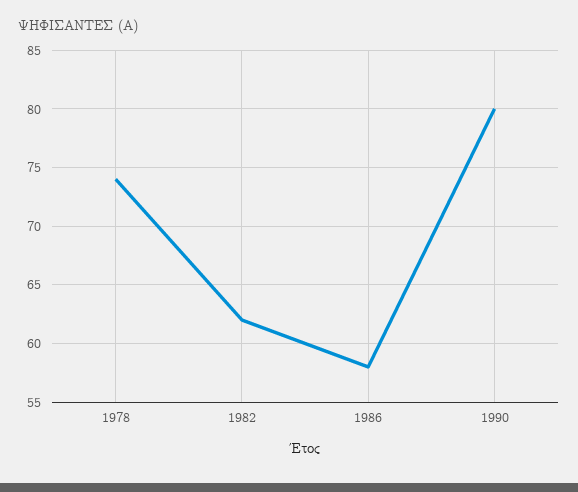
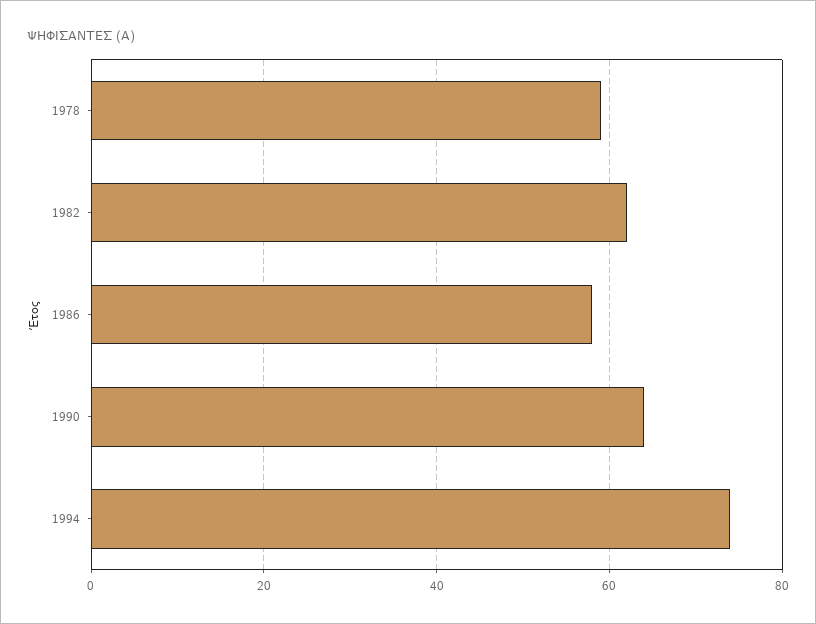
1978: 74 -> 60
1990: 80 -> 65
1994: none -> 75

